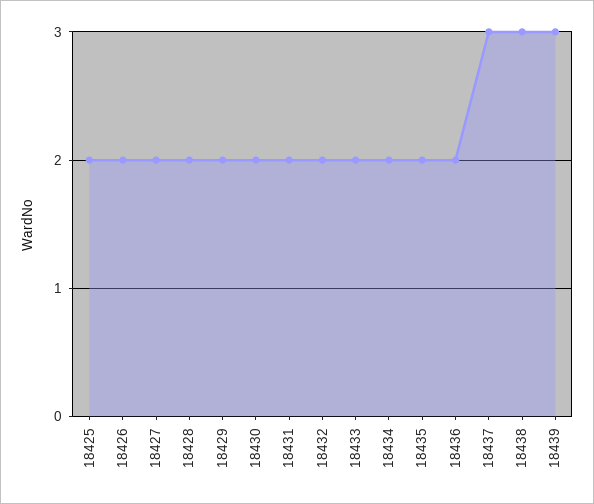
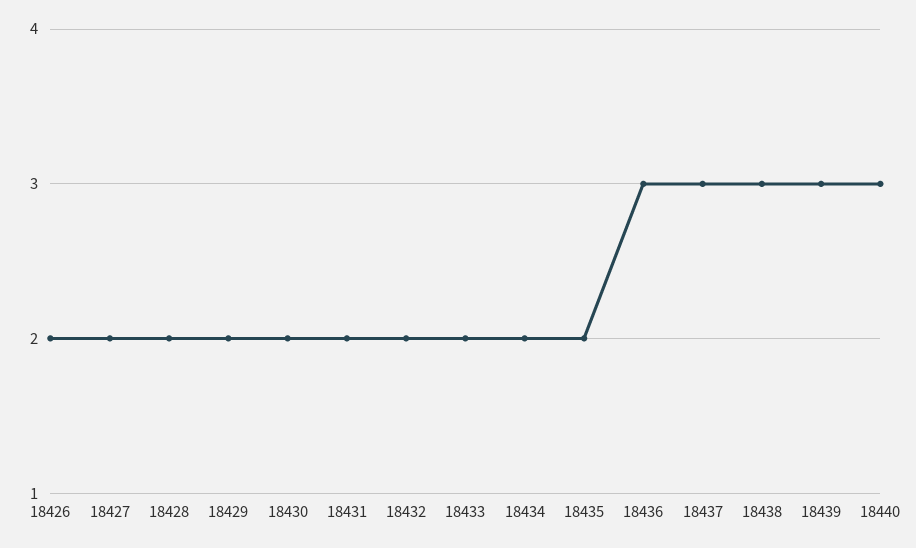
18425: 2 -> none
18436: 2 -> 3
18440: none -> 3

